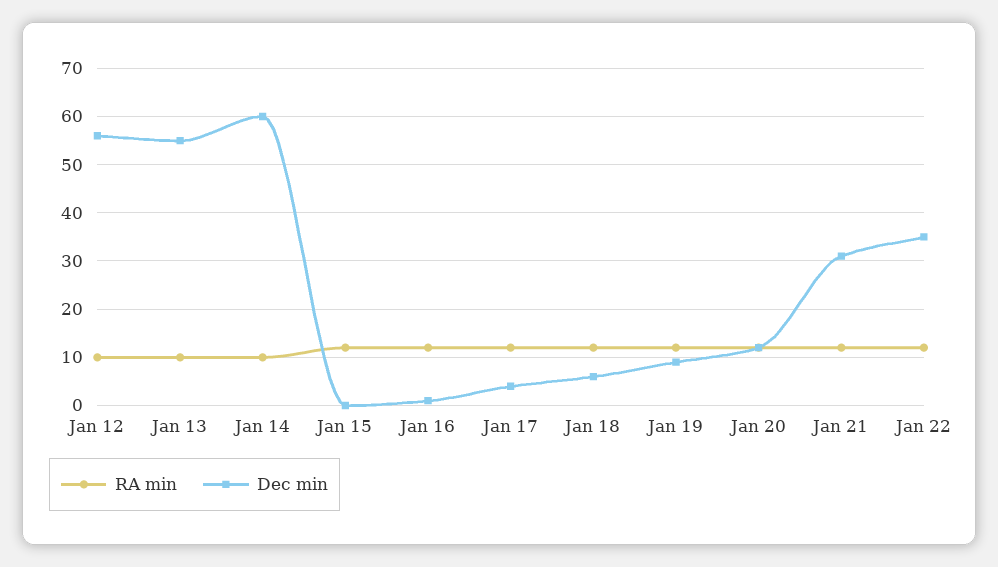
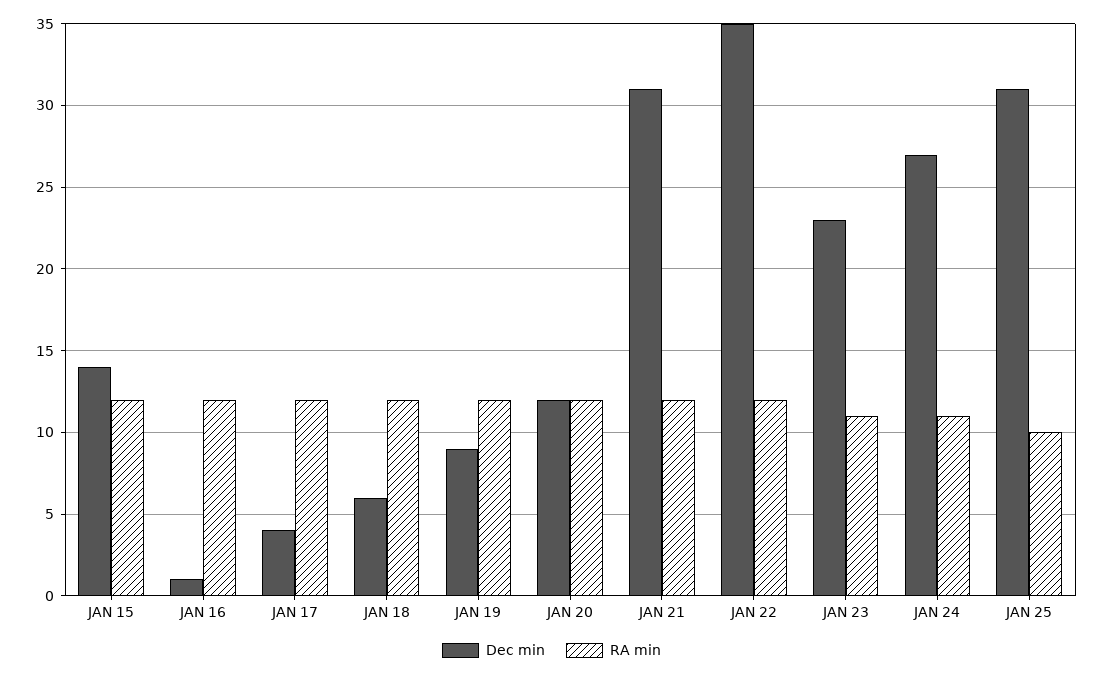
RA min, Jan 12: 10 -> none
Dec min, Jan 12: 55 -> none
RA min, Jan 13: 10 -> none
Dec min, Jan 13: 55 -> none
RA min, Jan 14: 10 -> none
Dec min, Jan 14: 60 -> none
Dec min, Jan 15: 0 -> 14
Dec min, JAN 23: none -> 23
RA min, JAN 23: none -> 11
Dec min, JAN 24: none -> 27
RA min, JAN 24: none -> 11
Dec min, JAN 25: none -> 31
RA min, JAN 25: none -> 10

